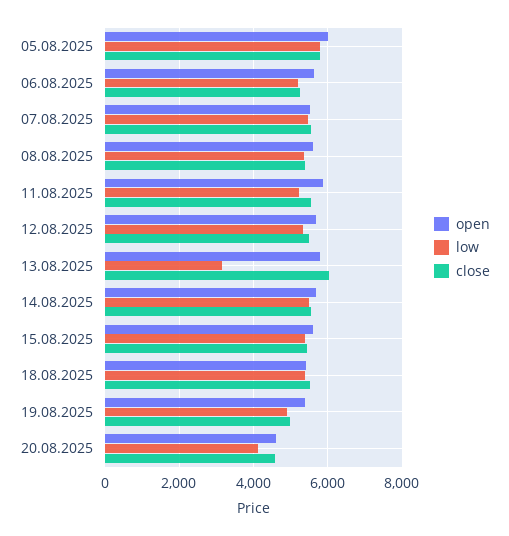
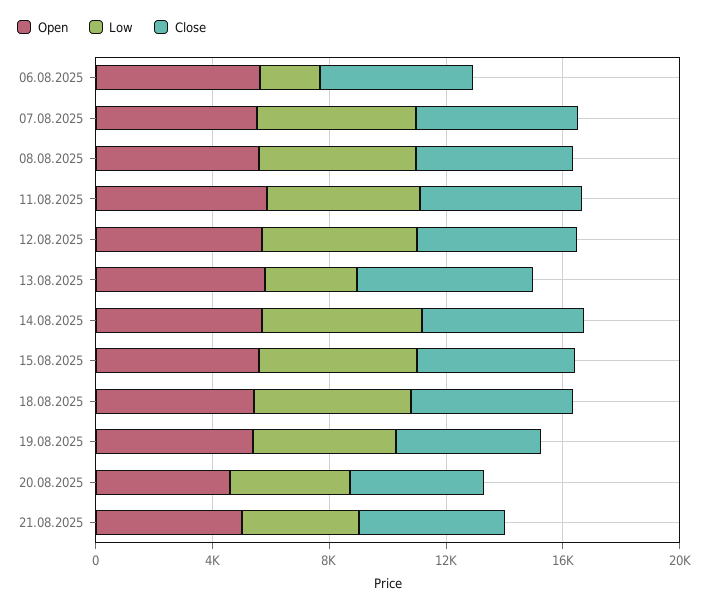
open, 05.08.2025: 6000 -> none
low, 05.08.2025: 5800 -> none
close, 05.08.2025: 5800 -> none
low, 06.08.2025: 5200 -> 2000
open, 21.08.2025: none -> 5000
low, 21.08.2025: none -> 4000
close, 21.08.2025: none -> 5000

